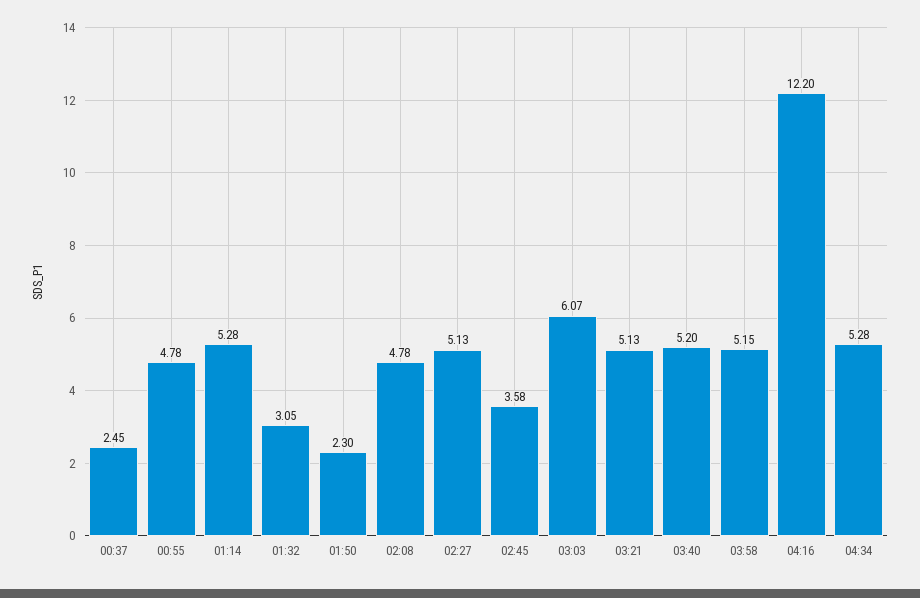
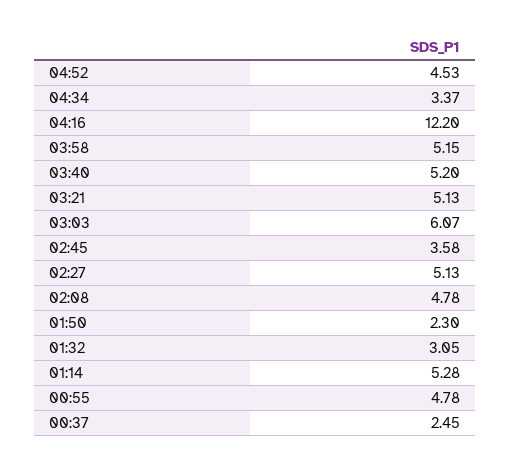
04:34: 5.28 -> 3.37
04:52: none -> 4.53

